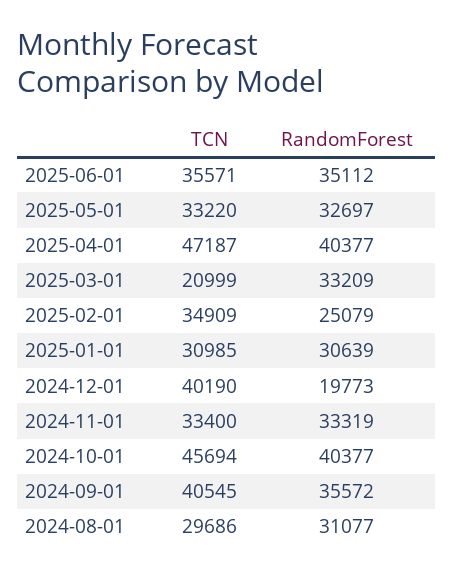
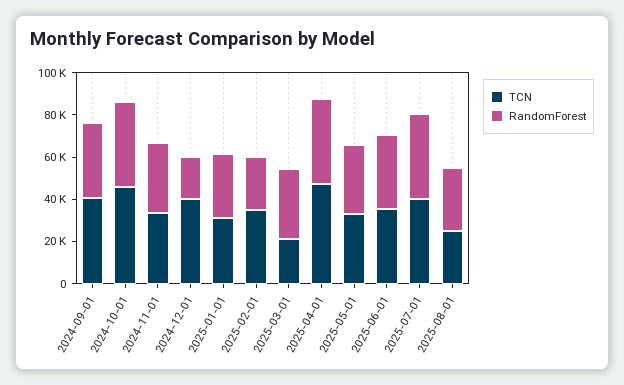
TCN, 2024-08-01: 29686 -> none
RandomForest, 2024-08-01: 31077 -> none
TCN, 2025-07-01: none -> 40000
RandomForest, 2025-07-01: none -> 40000
TCN, 2025-08-01: none -> 25000
RandomForest, 2025-08-01: none -> 30000

